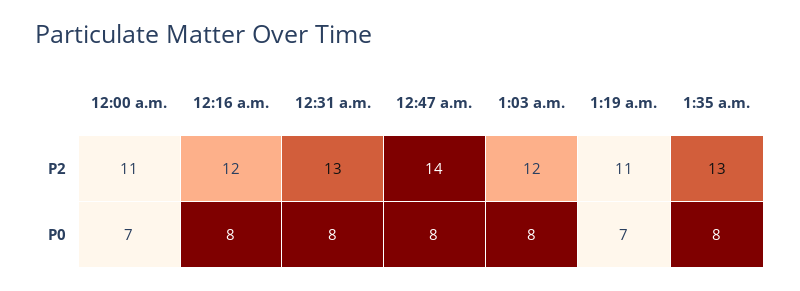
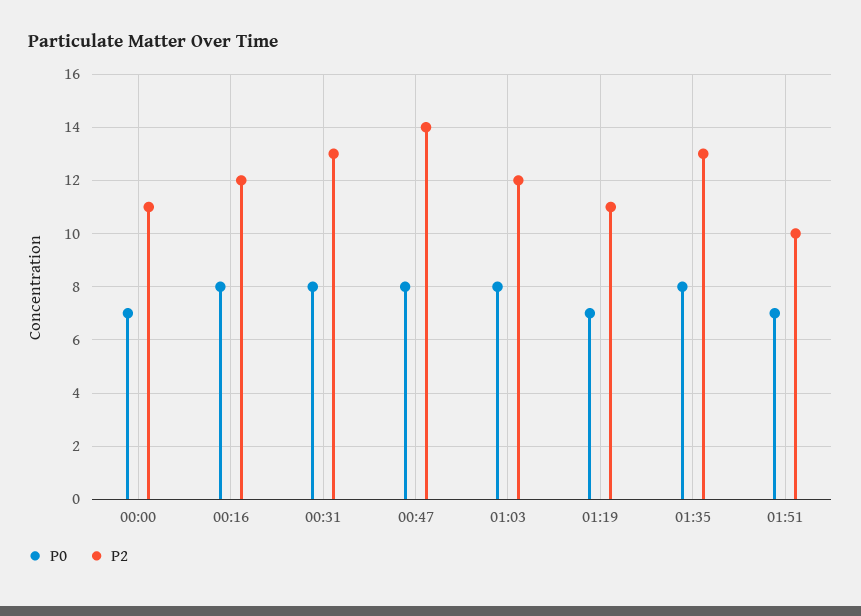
P0, 01:51: none -> 7
P2, 01:51: none -> 10

